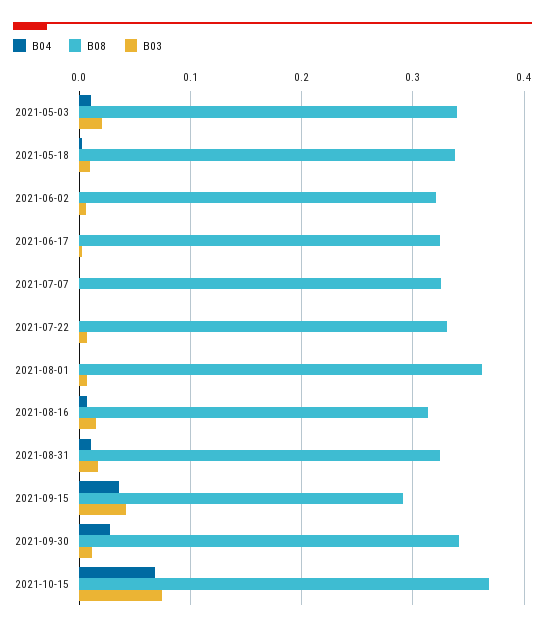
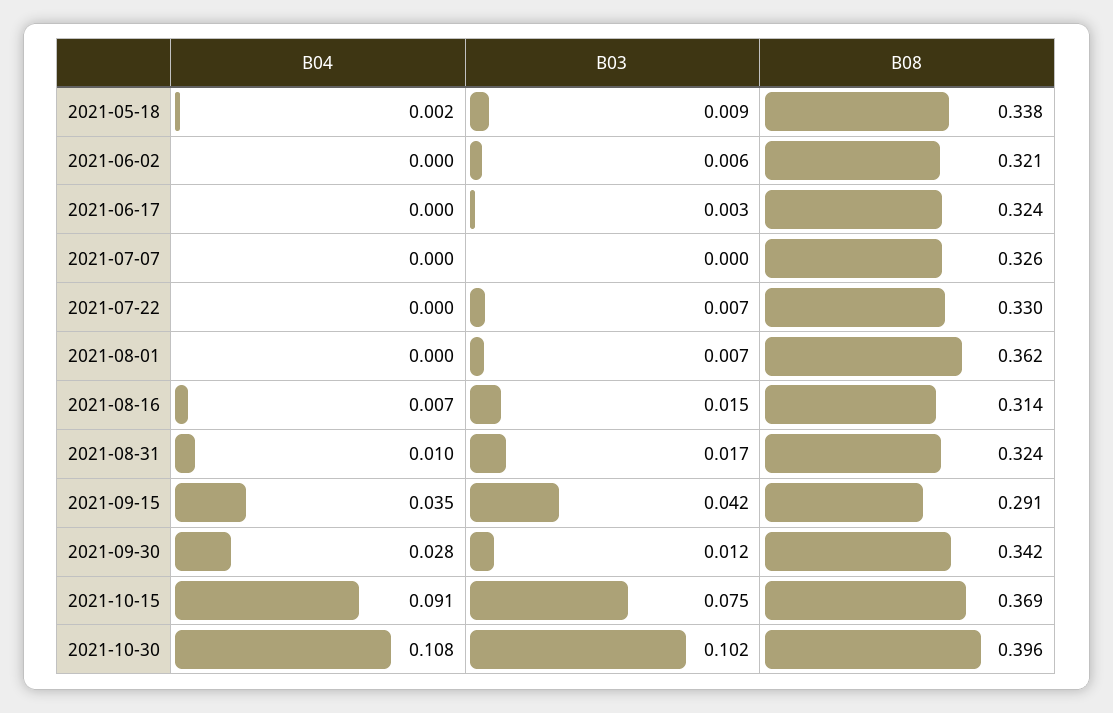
B04, 2021-05-03: 0.01 -> none
B08, 2021-05-03: 0.34 -> none
B03, 2021-05-03: 0.02 -> none
B04, 2021-10-15: 0.07 -> 0.091
B04, 2021-10-30: none -> 0.108
B03, 2021-10-30: none -> 0.102
B08, 2021-10-30: none -> 0.396

